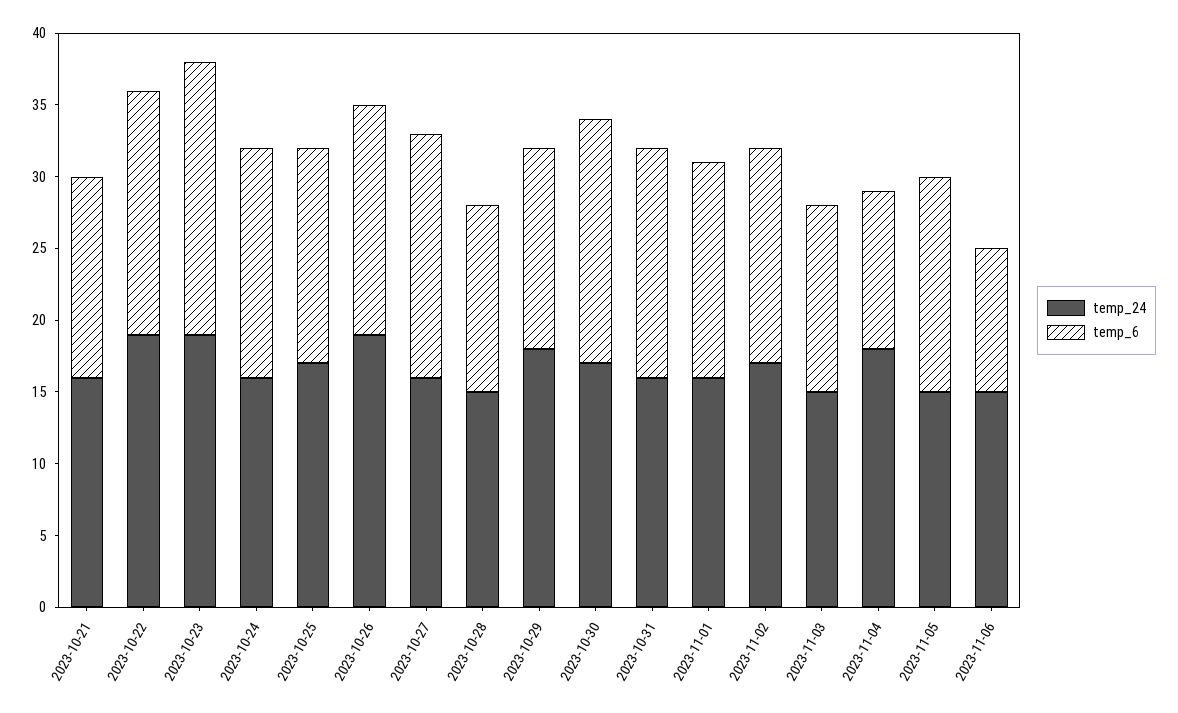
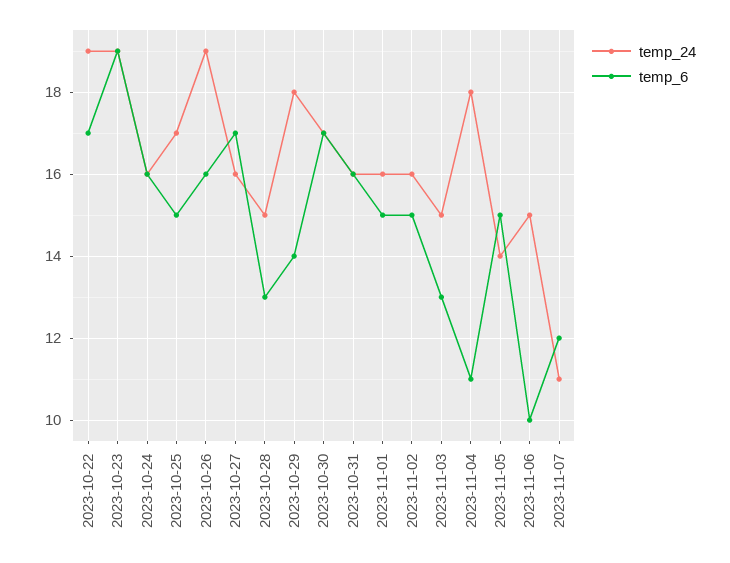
temp_24, 2023-10-21: 16 -> none
temp_6, 2023-10-21: 14 -> none
temp_24, 2023-11-02: 17 -> 16
temp_24, 2023-11-05: 15 -> 14
temp_24, 2023-11-07: none -> 11
temp_6, 2023-11-07: none -> 12

